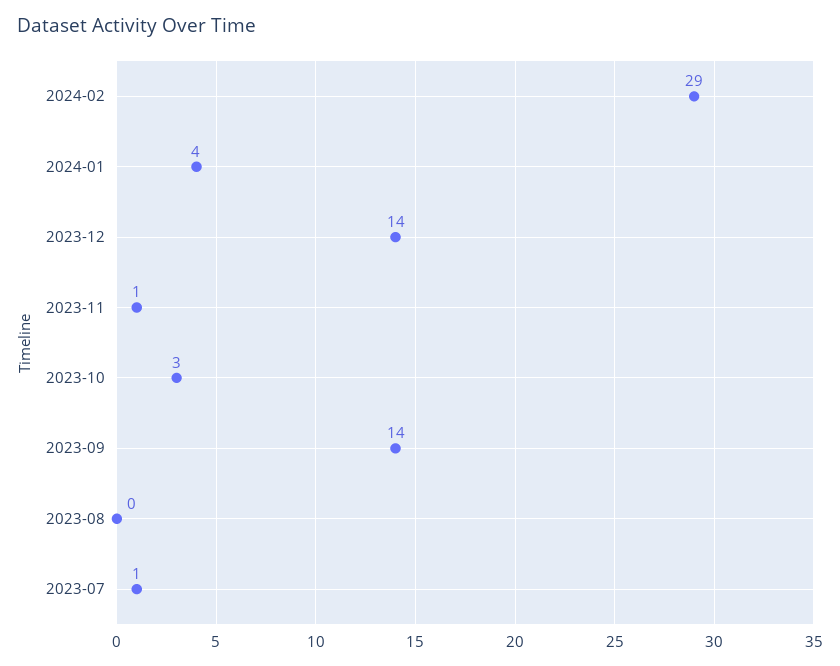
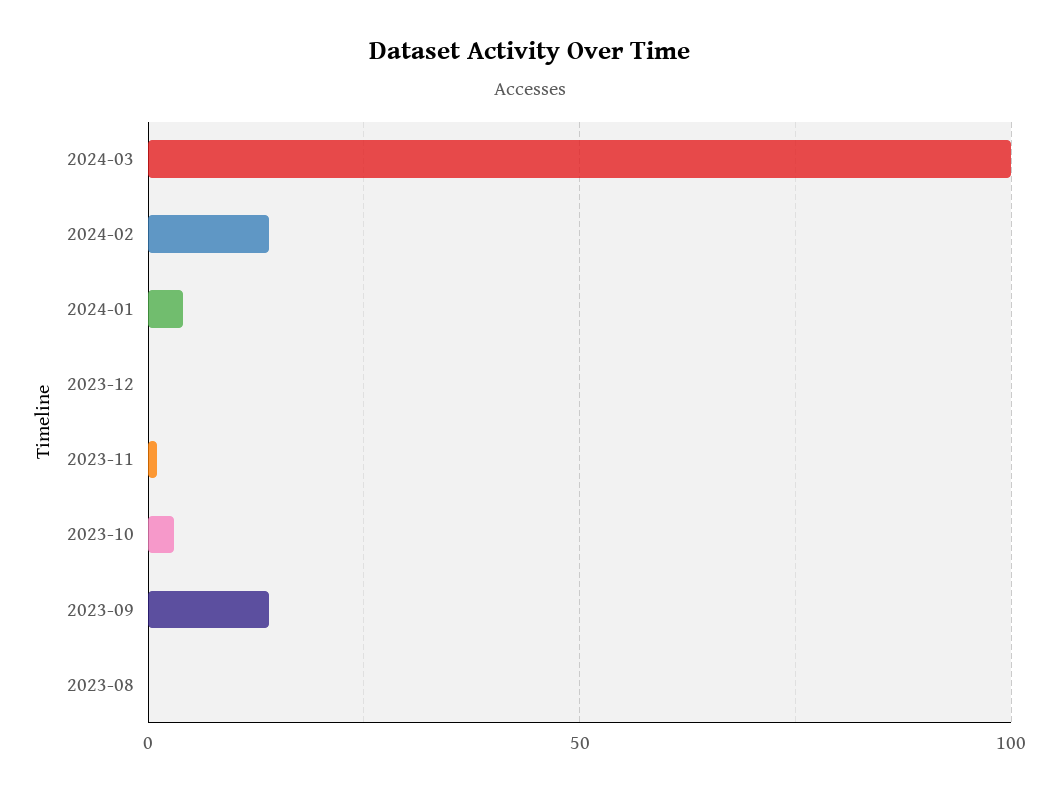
2024-02: 29 -> 15
2023-12: 14 -> 0
2023-07: 1 -> none
2024-03: none -> 100

